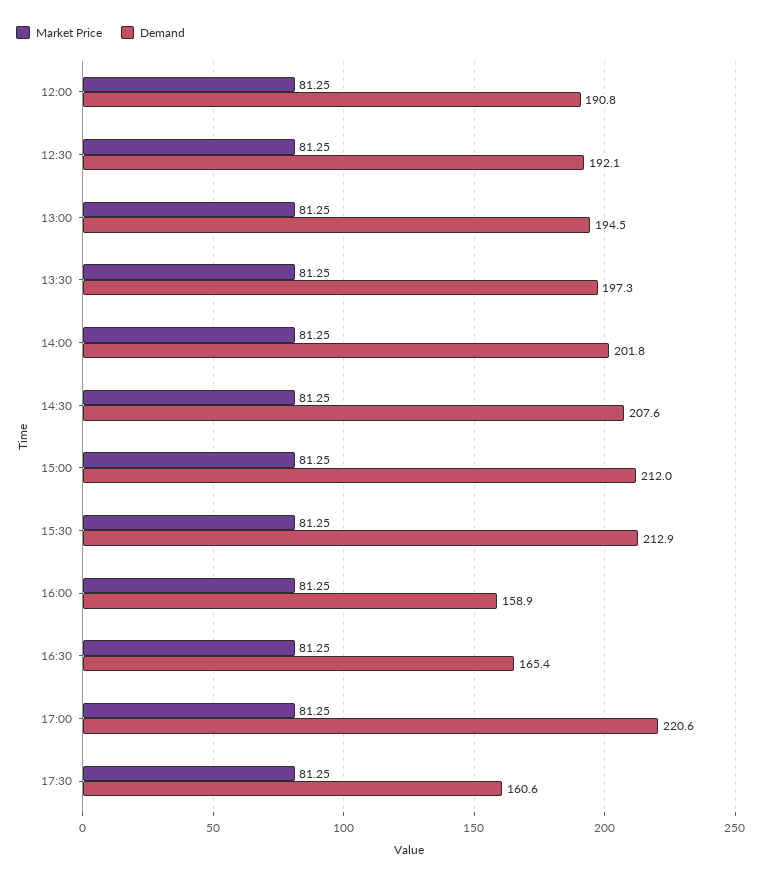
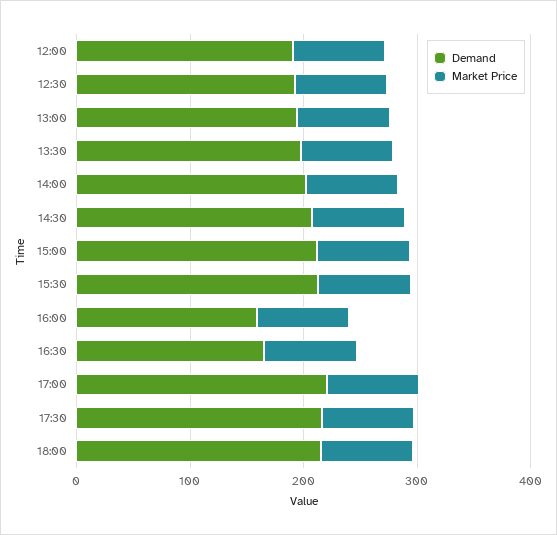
Demand, 17:30: 160.6 -> 220
Demand, 18:00: none -> 220
Market Price, 18:00: none -> 80

